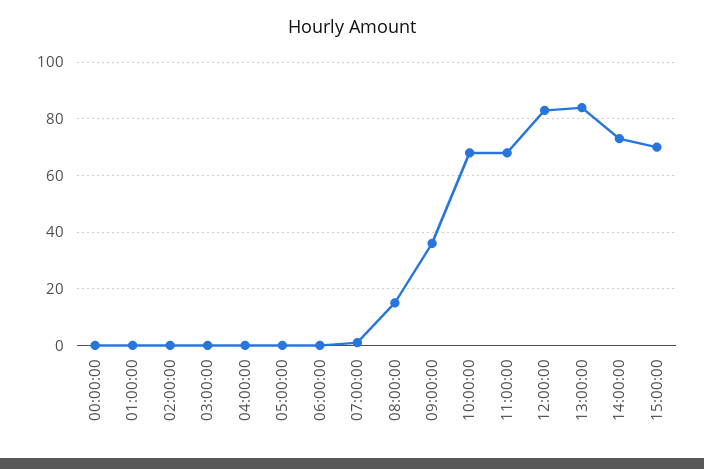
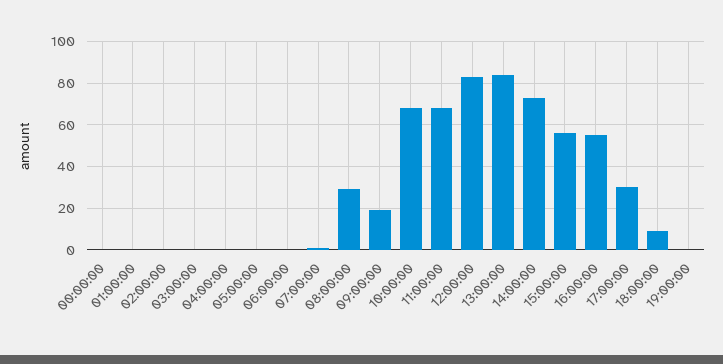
08:00:00: 15 -> 30
09:00:00: 35 -> 20
15:00:00: 70 -> 55
16:00:00: none -> 55
17:00:00: none -> 30
18:00:00: none -> 10
19:00:00: none -> 0

